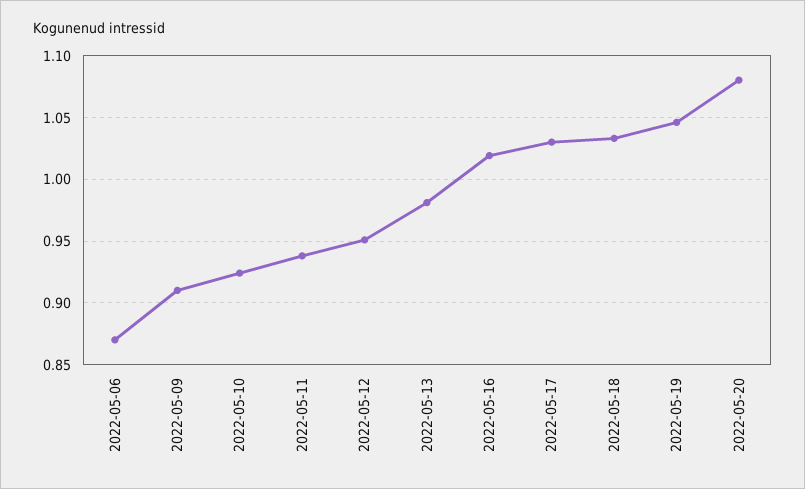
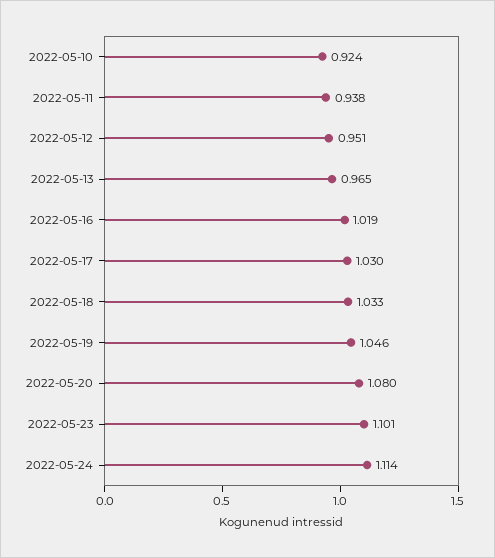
2022-05-06: 0.87 -> none
2022-05-09: 0.91 -> none
2022-05-13: 0.98 -> 0.965
2022-05-23: none -> 1.101
2022-05-24: none -> 1.114

